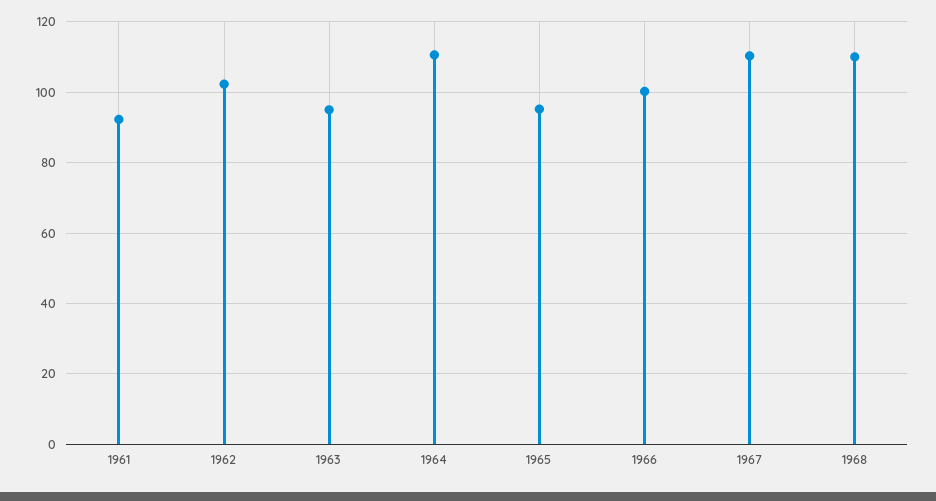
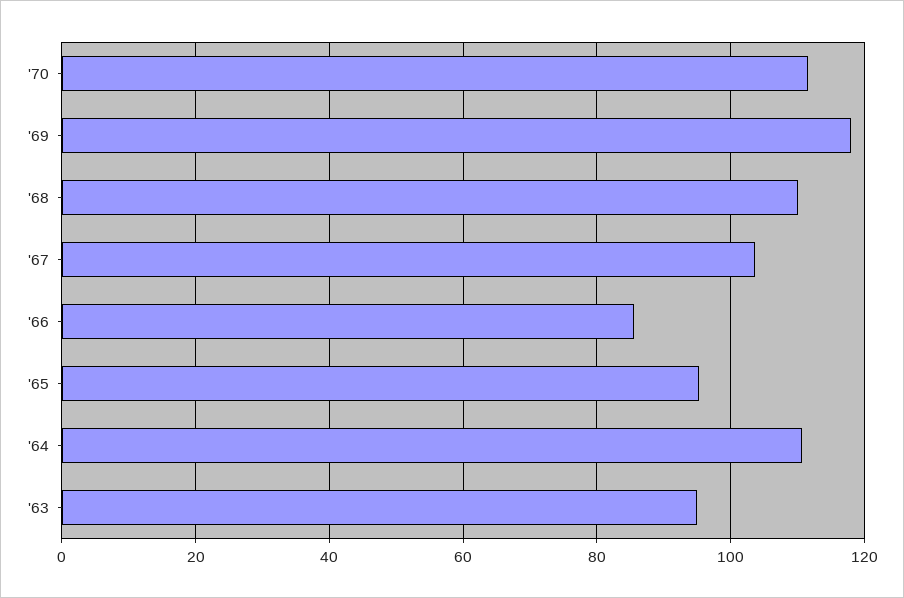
1961: 92 -> none
1962: 102 -> none
1966: 100 -> 86
1967: 110 -> 104
'70: none -> 112
'69: none -> 118

